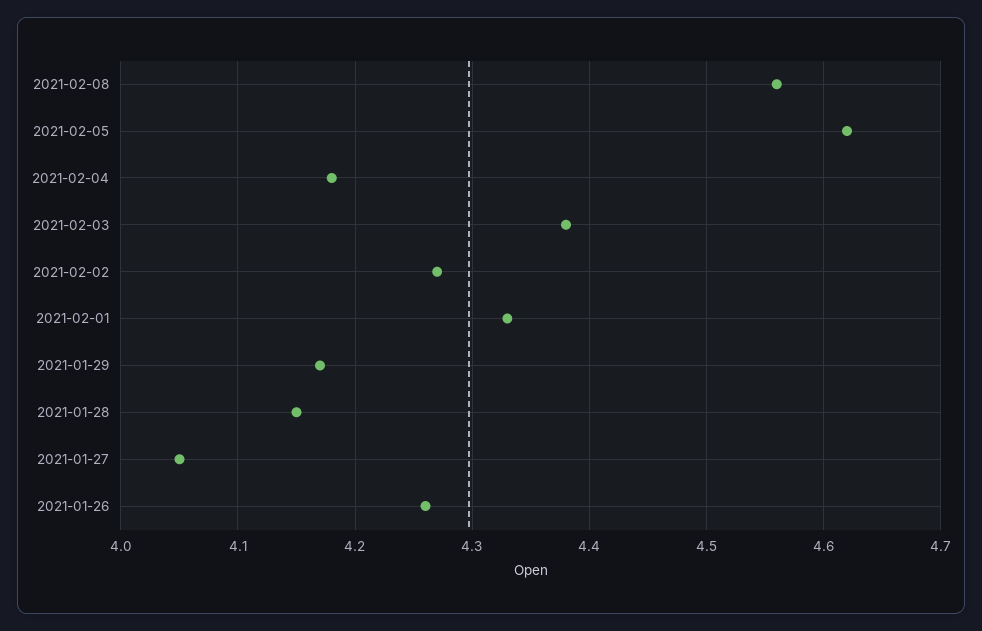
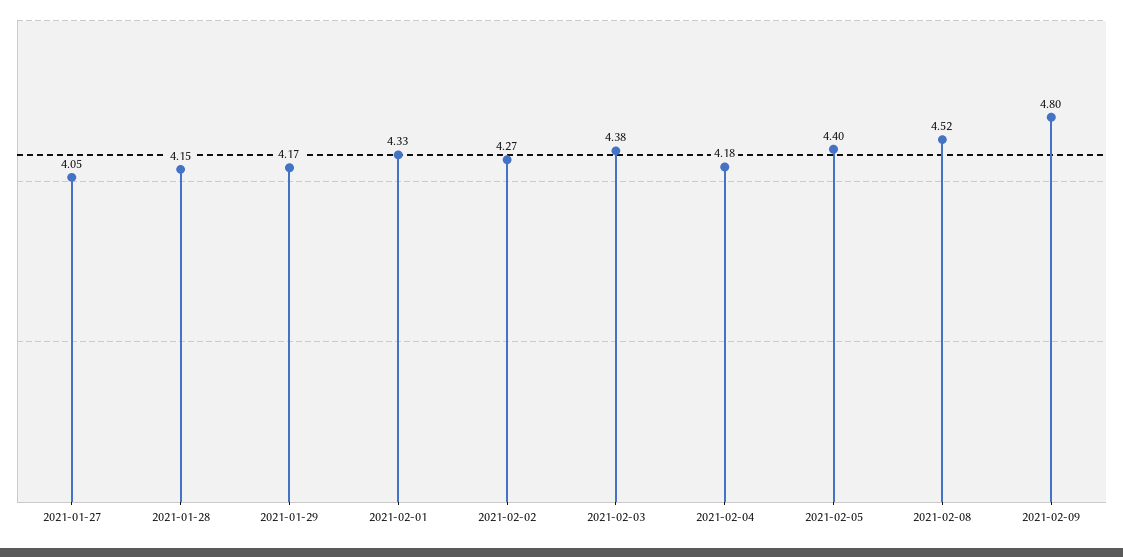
2021-02-08: 4.56 -> 4.52
2021-02-05: 4.62 -> 4.4
2021-01-26: 4.26 -> none
2021-02-09: none -> 4.8

